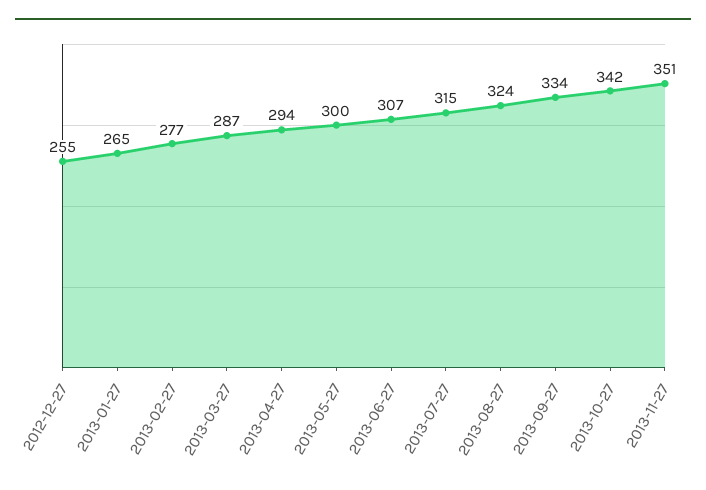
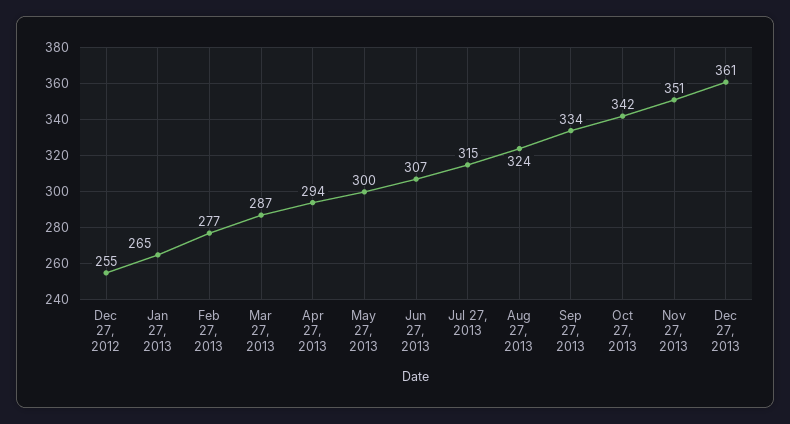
Dec 27, 2013: none -> 361

